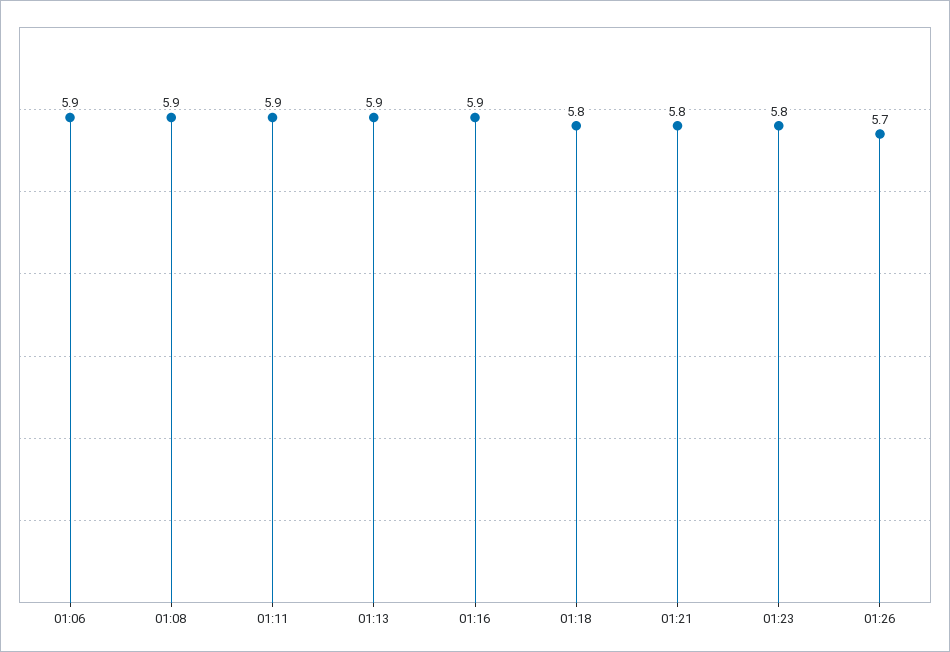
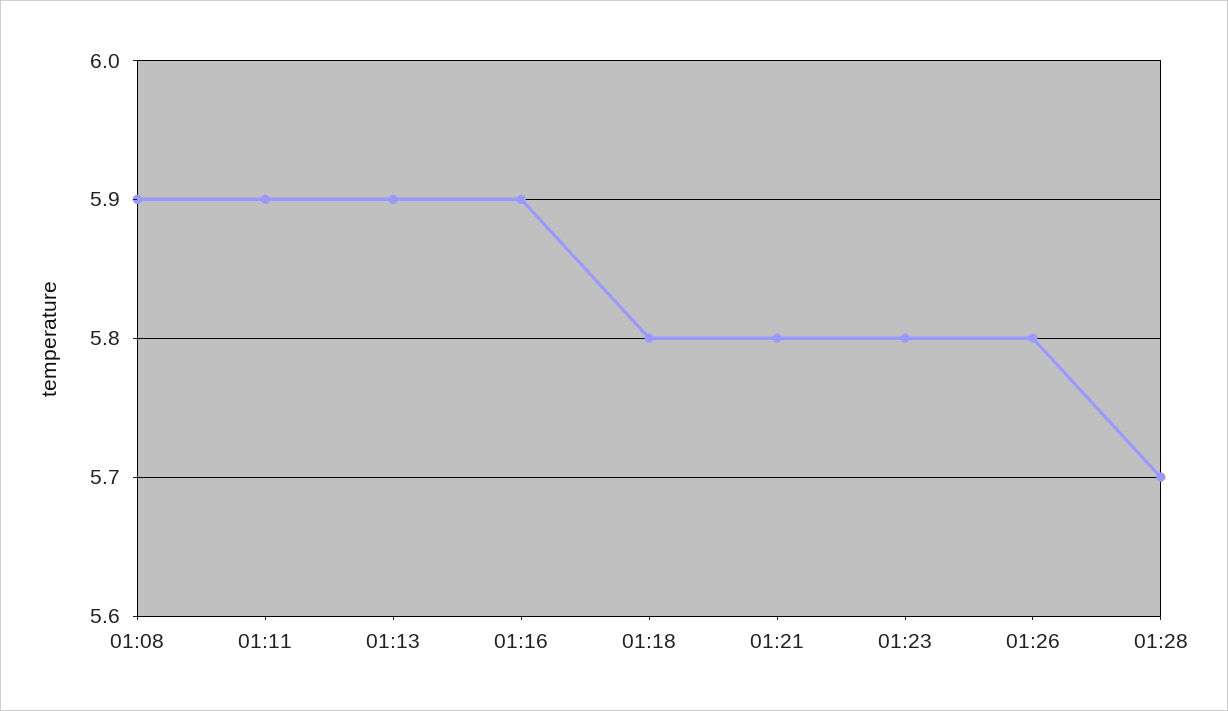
01:06: 5.9 -> none
01:26: 5.7 -> 5.8
01:28: none -> 5.7

